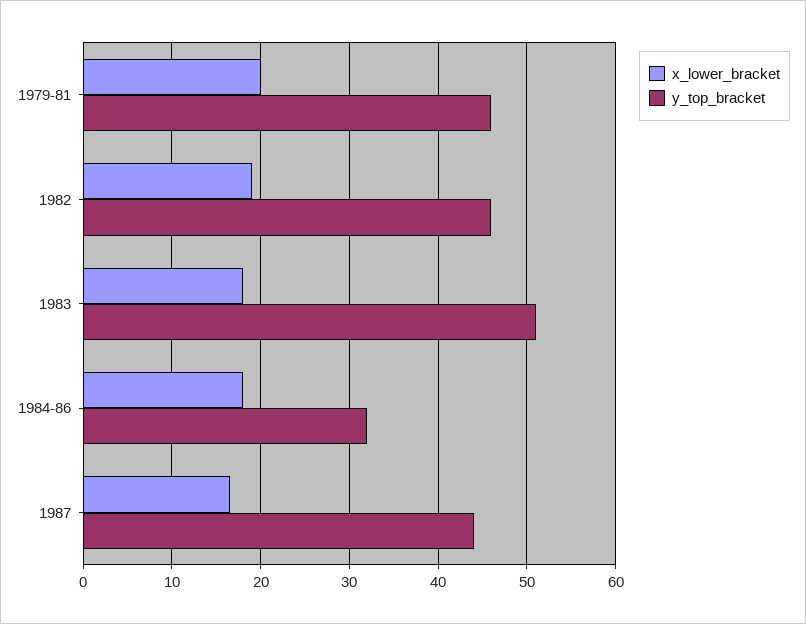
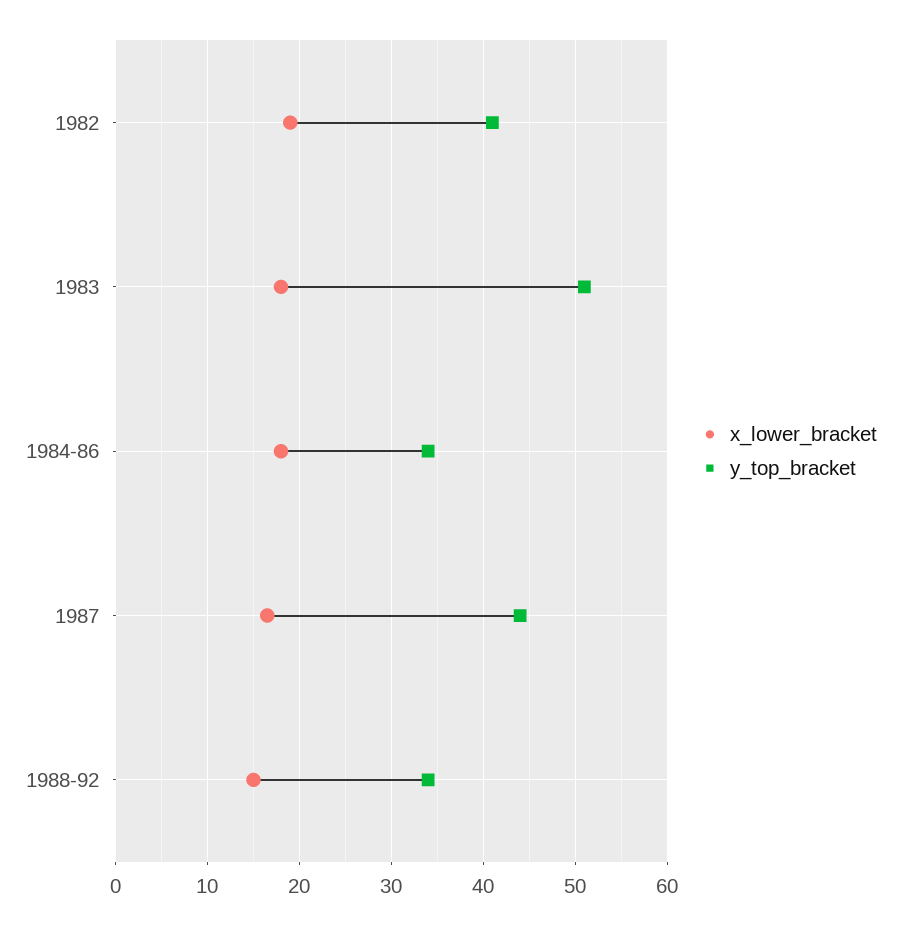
x_lower_bracket, 1979-81: 20 -> none
y_top_bracket, 1979-81: 46 -> none
y_top_bracket, 1982: 46 -> 41
y_top_bracket, 1984-86: 32 -> 34
x_lower_bracket, 1988-92: none -> 15
y_top_bracket, 1988-92: none -> 34

